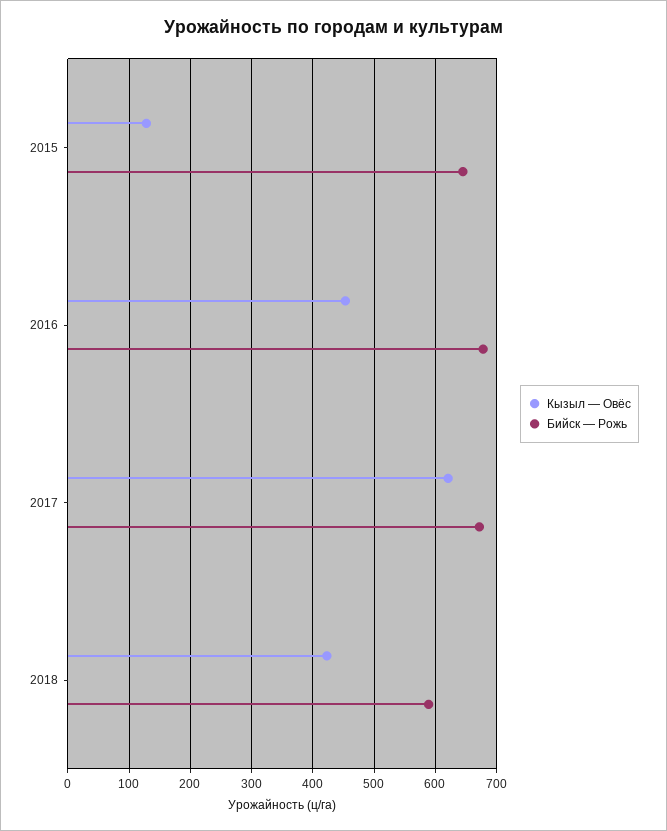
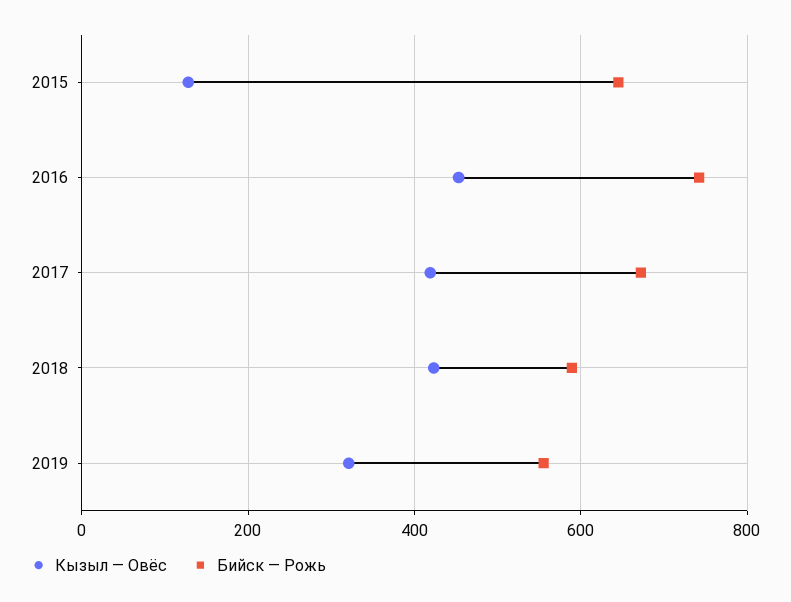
Бийск — Рожь, 2016: 680 -> 740
Кызыл — Овёс, 2017: 620 -> 420
Кызыл — Овёс, 2019: none -> 320
Бийск — Рожь, 2019: none -> 560

